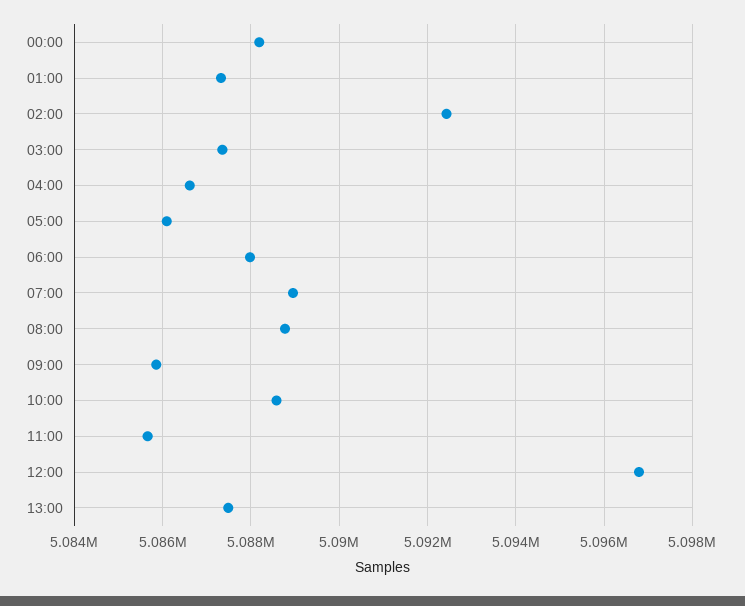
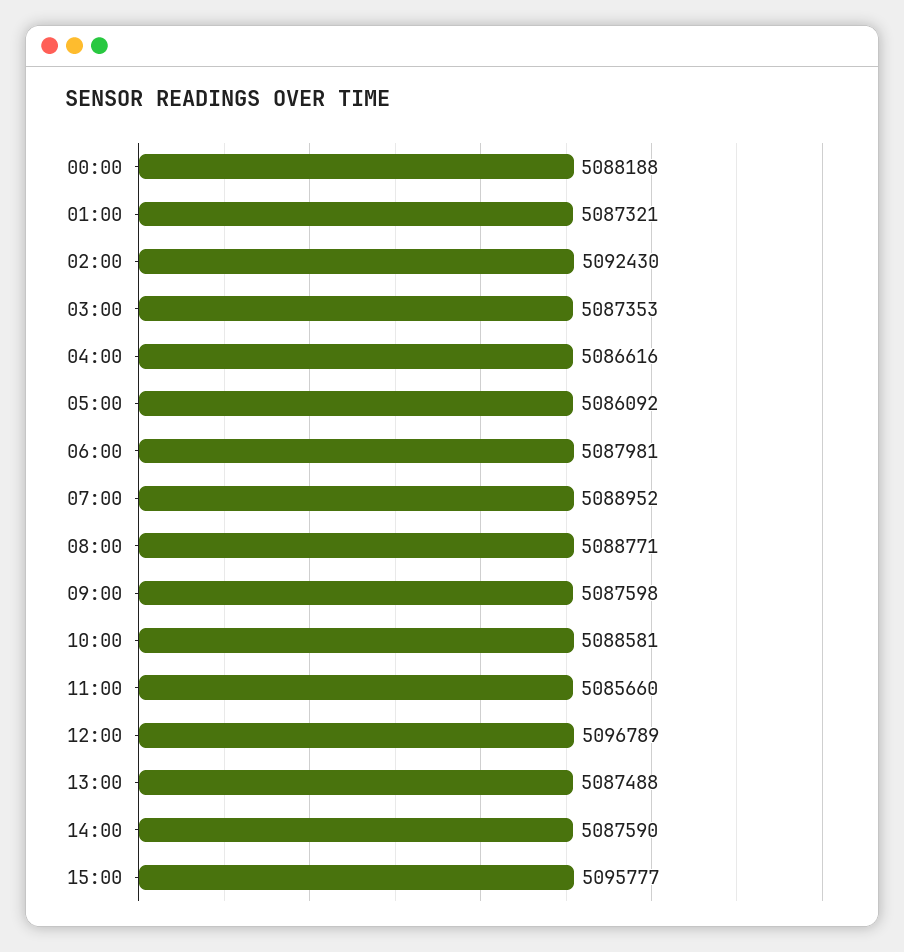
09:00: 5085800 -> 5087598
14:00: none -> 5087590
15:00: none -> 5095777

